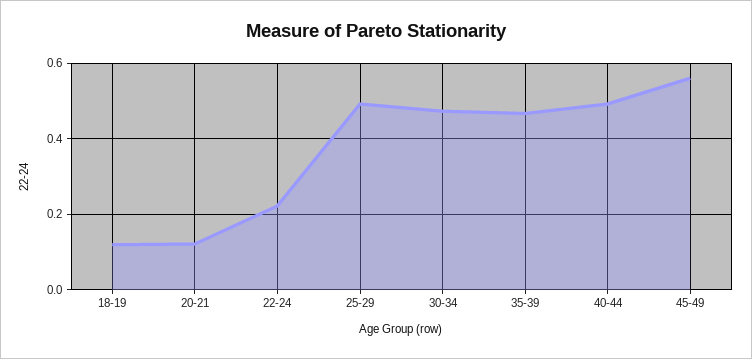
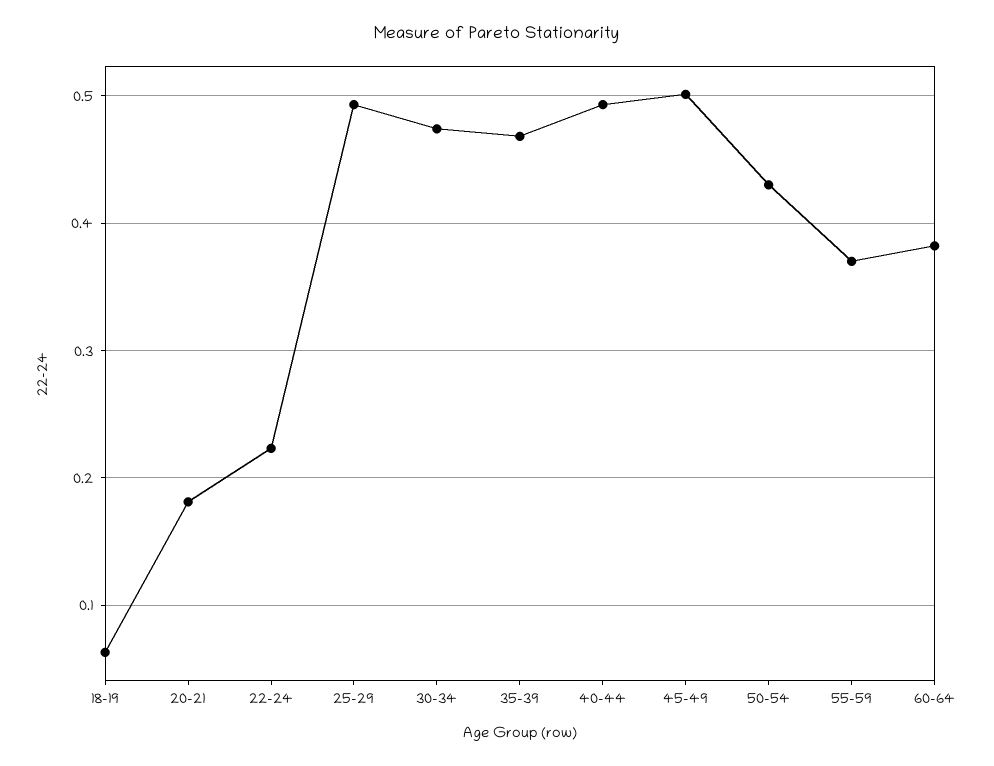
18-19: 0.12 -> 0.06
20-21: 0.12 -> 0.18
45-49: 0.56 -> 0.5
50-54: none -> 0.43
55-59: none -> 0.37
60-64: none -> 0.38

